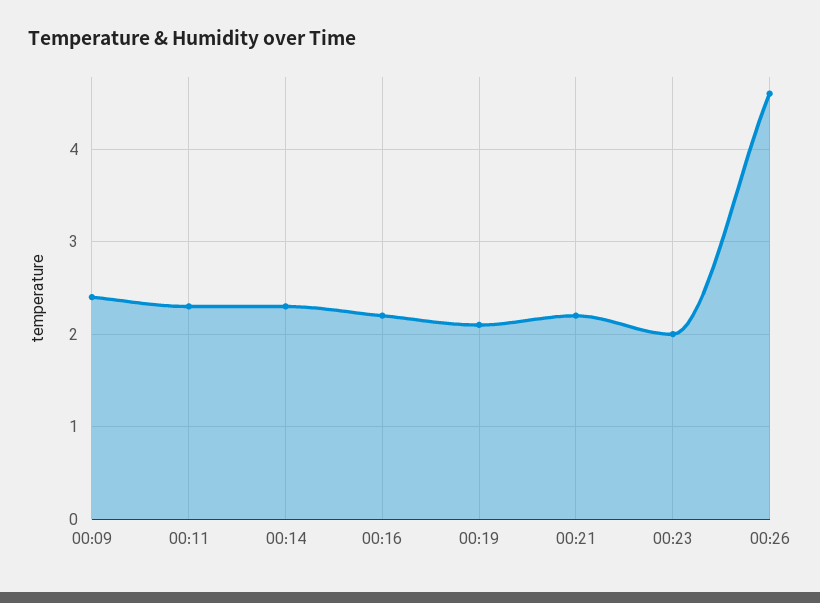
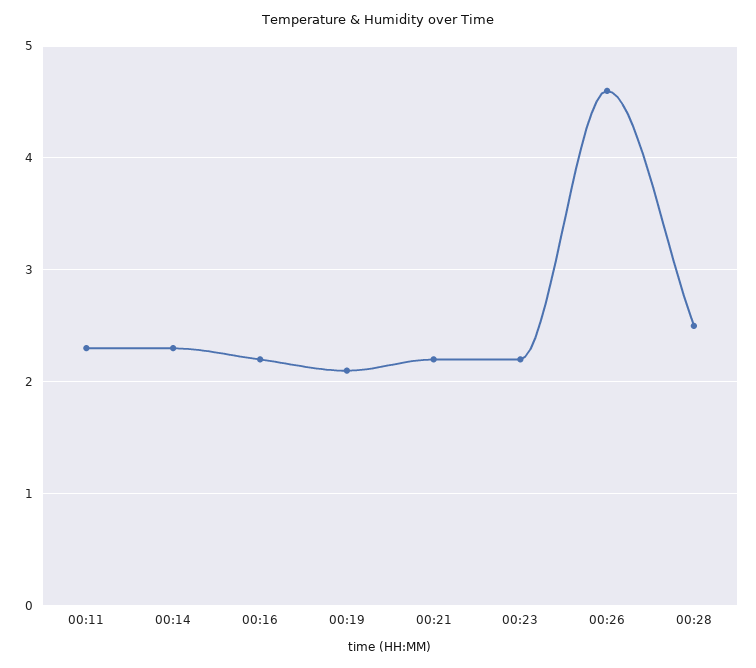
00:09: 2.4 -> none
00:23: 2 -> 2.2
00:28: none -> 2.5

